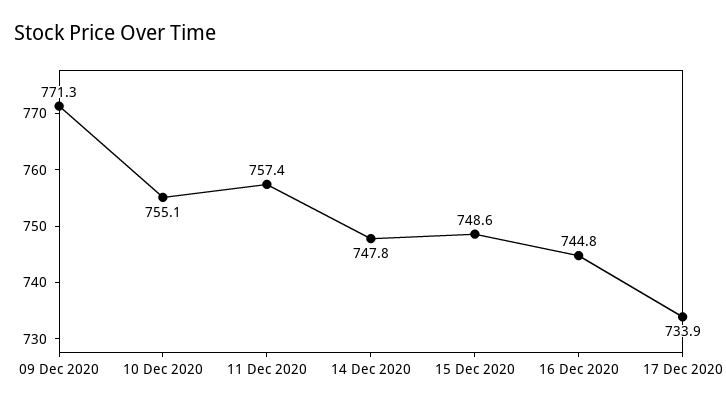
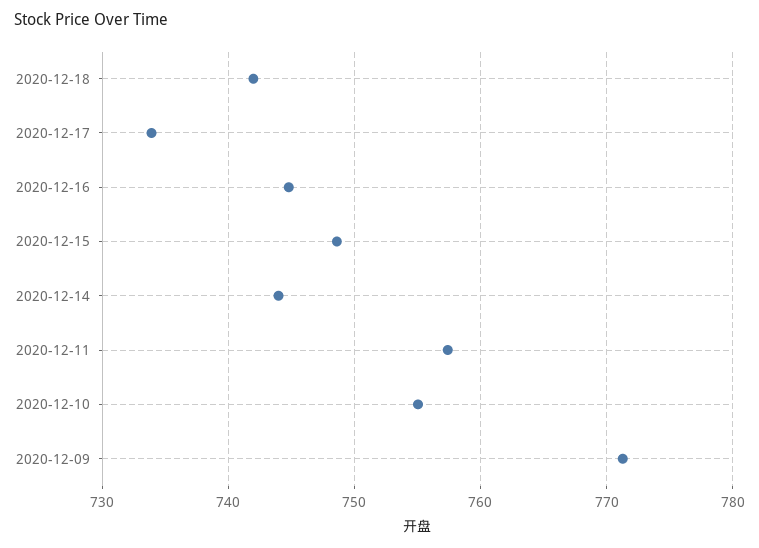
14 Dec 2020: 747.8 -> 744
2020-12-18: none -> 742

